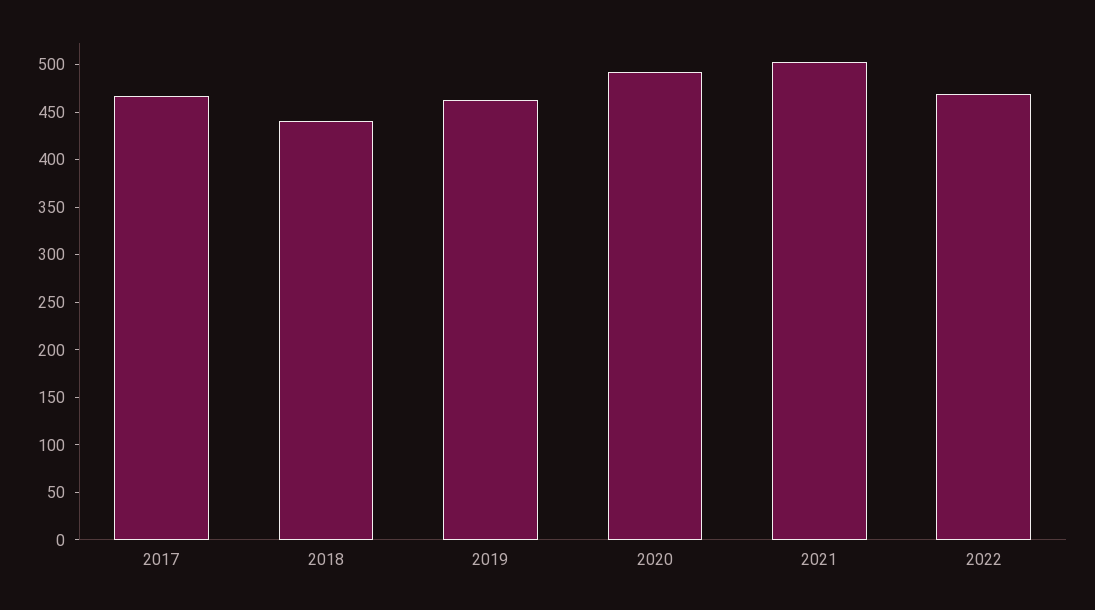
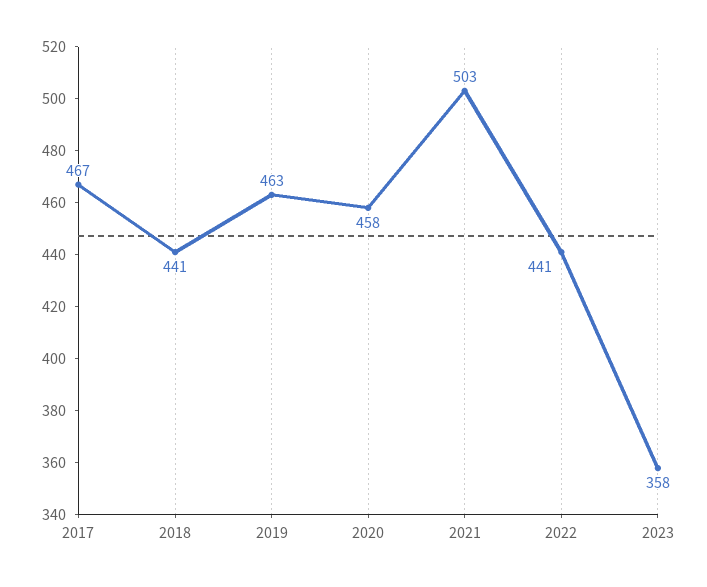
2020: 490 -> 458
2022: 470 -> 441
2023: none -> 358

